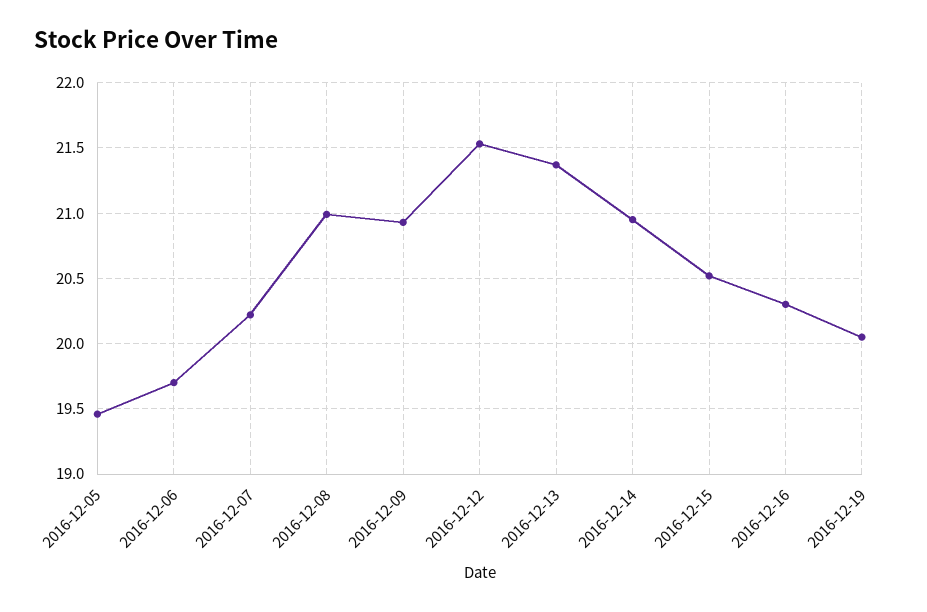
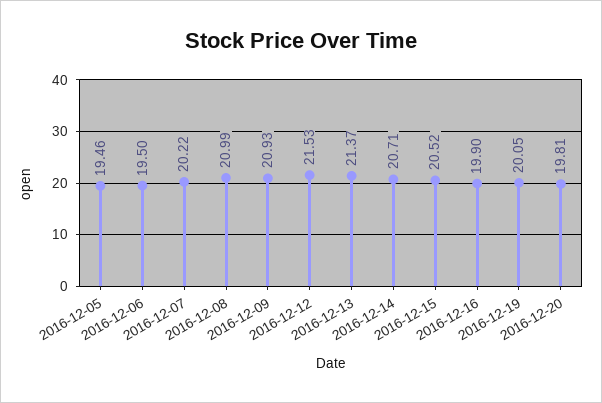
2016-12-06: 19.7 -> 19.5
2016-12-14: 20.95 -> 20.71
2016-12-16: 20.3 -> 19.9
2016-12-20: none -> 19.81

